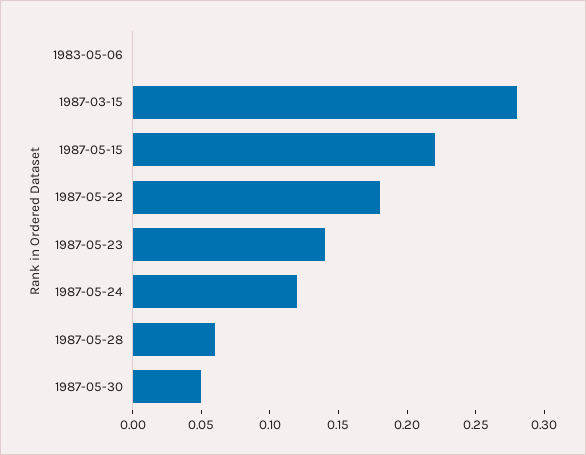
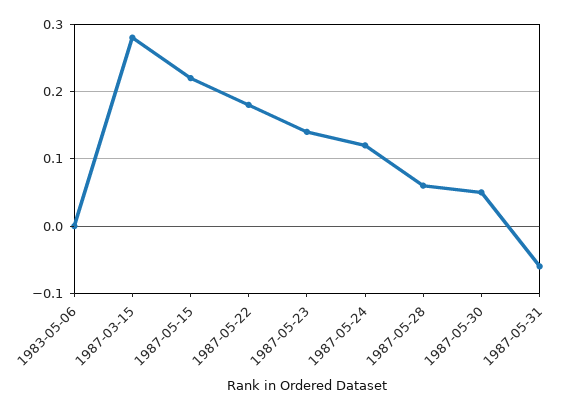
1987-05-31: none -> -0.06

